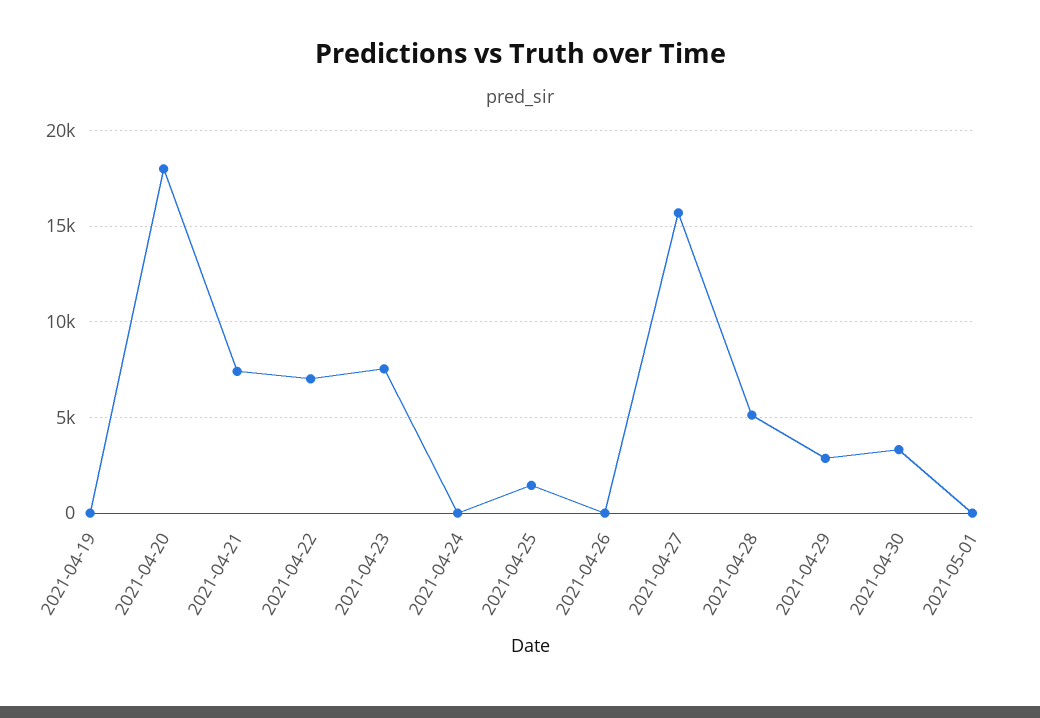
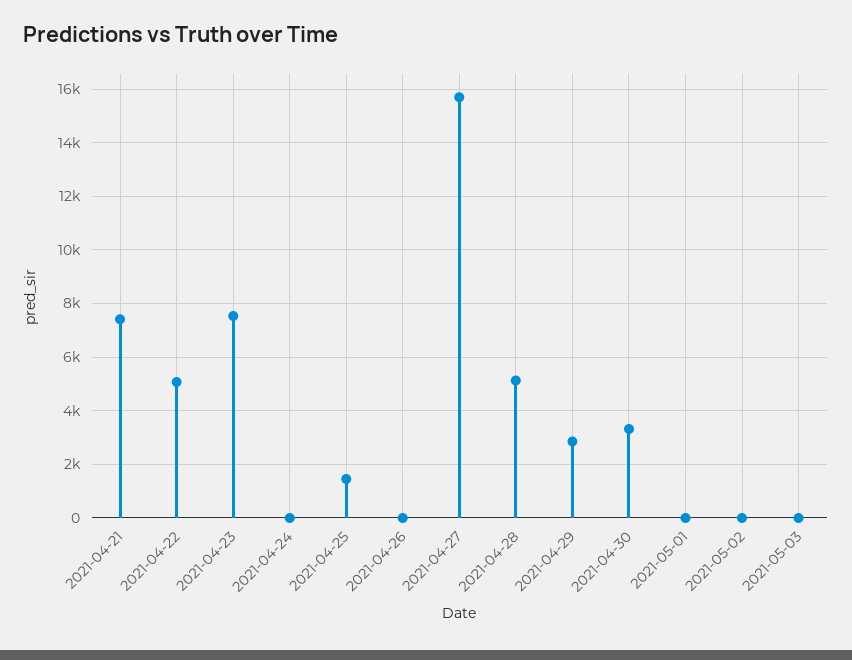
2021-04-19: 0 -> none
2021-04-20: 18000 -> none
2021-04-22: 7000 -> 5000
2021-05-02: none -> 0
2021-05-03: none -> 0

